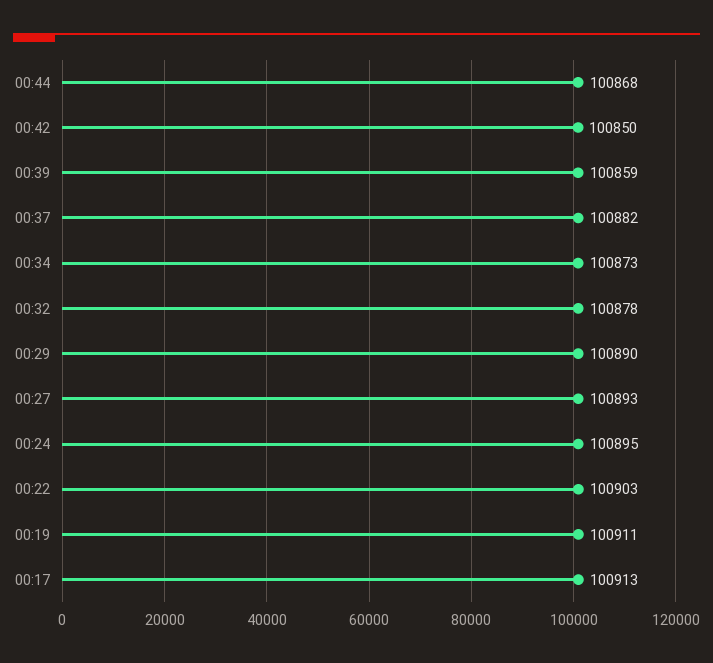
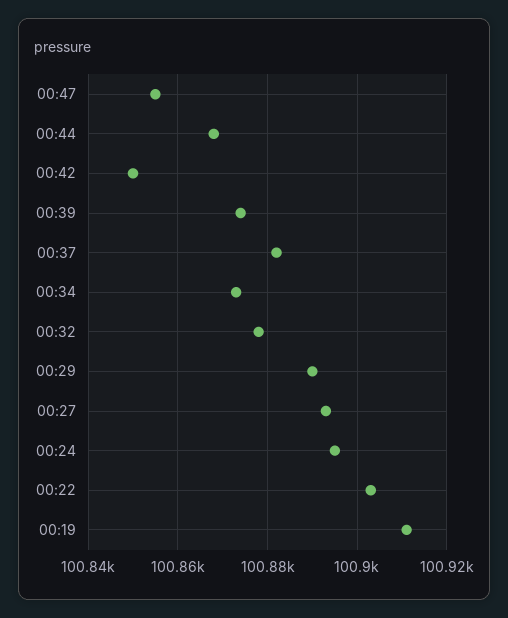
00:39: 100859 -> 100875
00:17: 100913 -> none
00:47: none -> 100855

